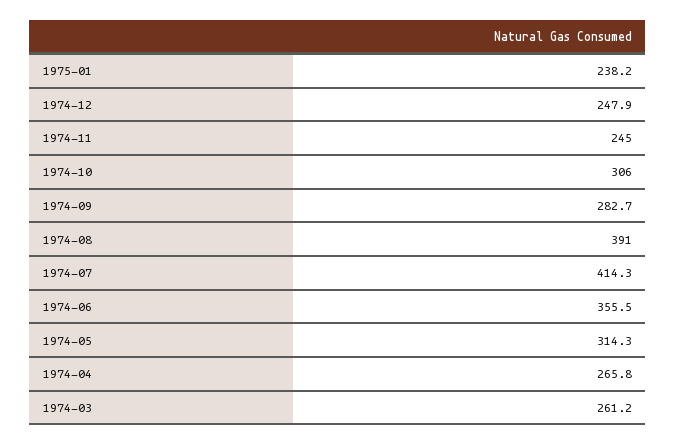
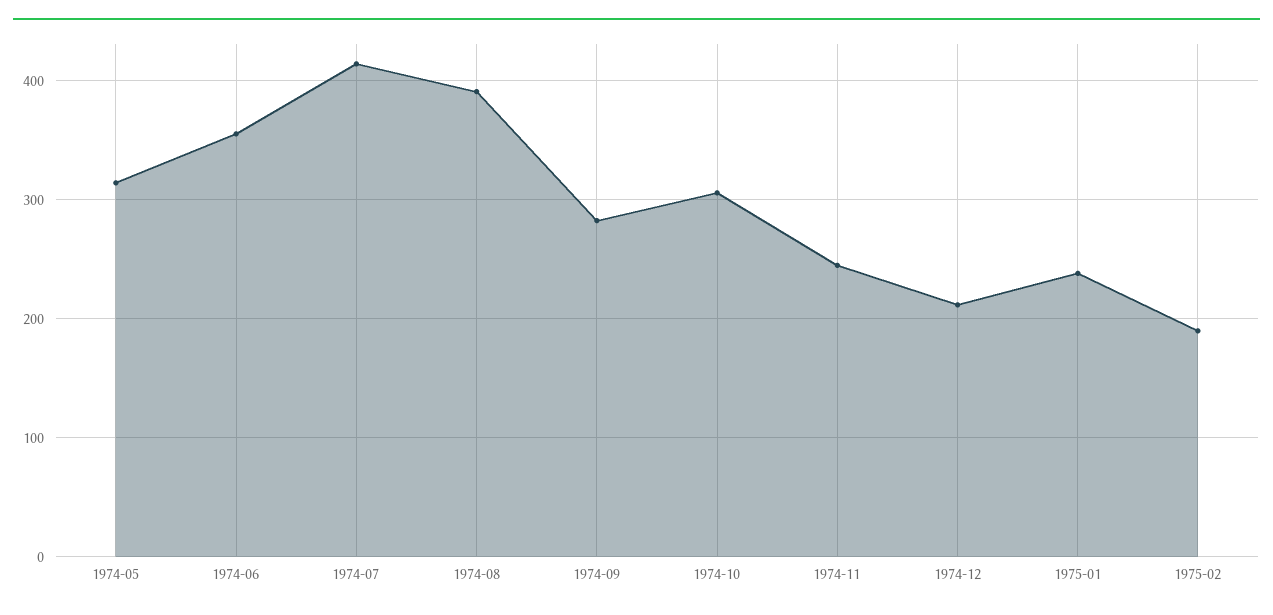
1974-12: 247.9 -> 210
1974-04: 265.8 -> none
1974-03: 261.2 -> none
1975-02: none -> 190

